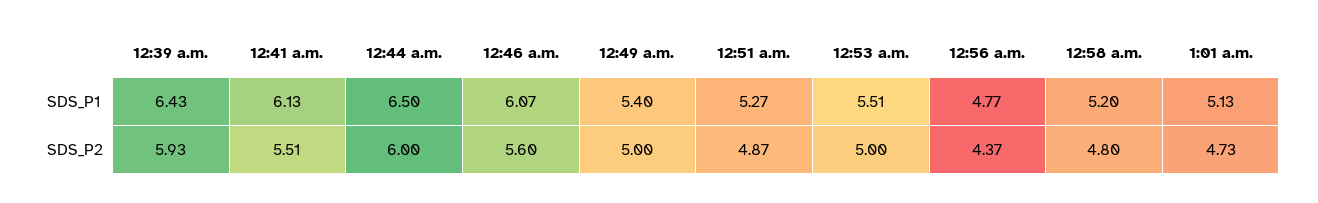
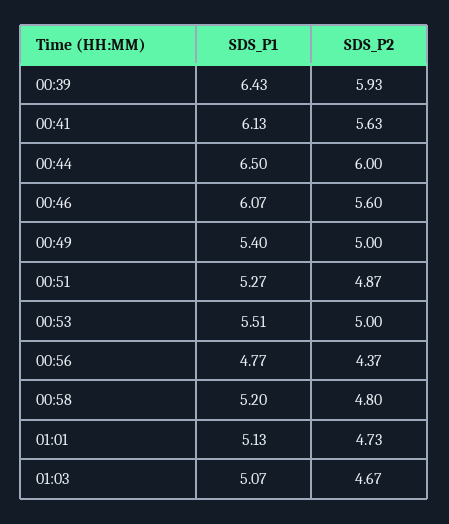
12:41 a.m., SDS_P2: 5.51 -> 5.63
01:03, SDS_P1: none -> 5.07
01:03, SDS_P2: none -> 4.67

